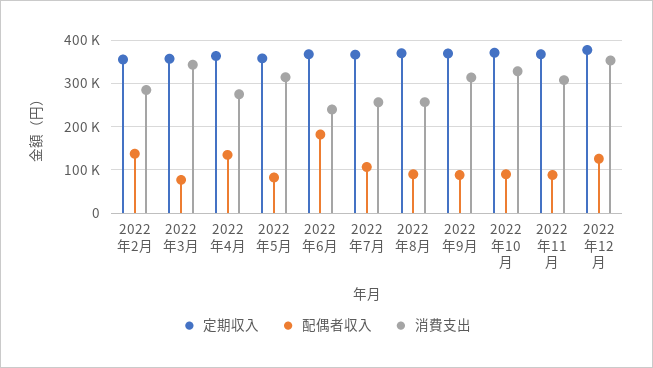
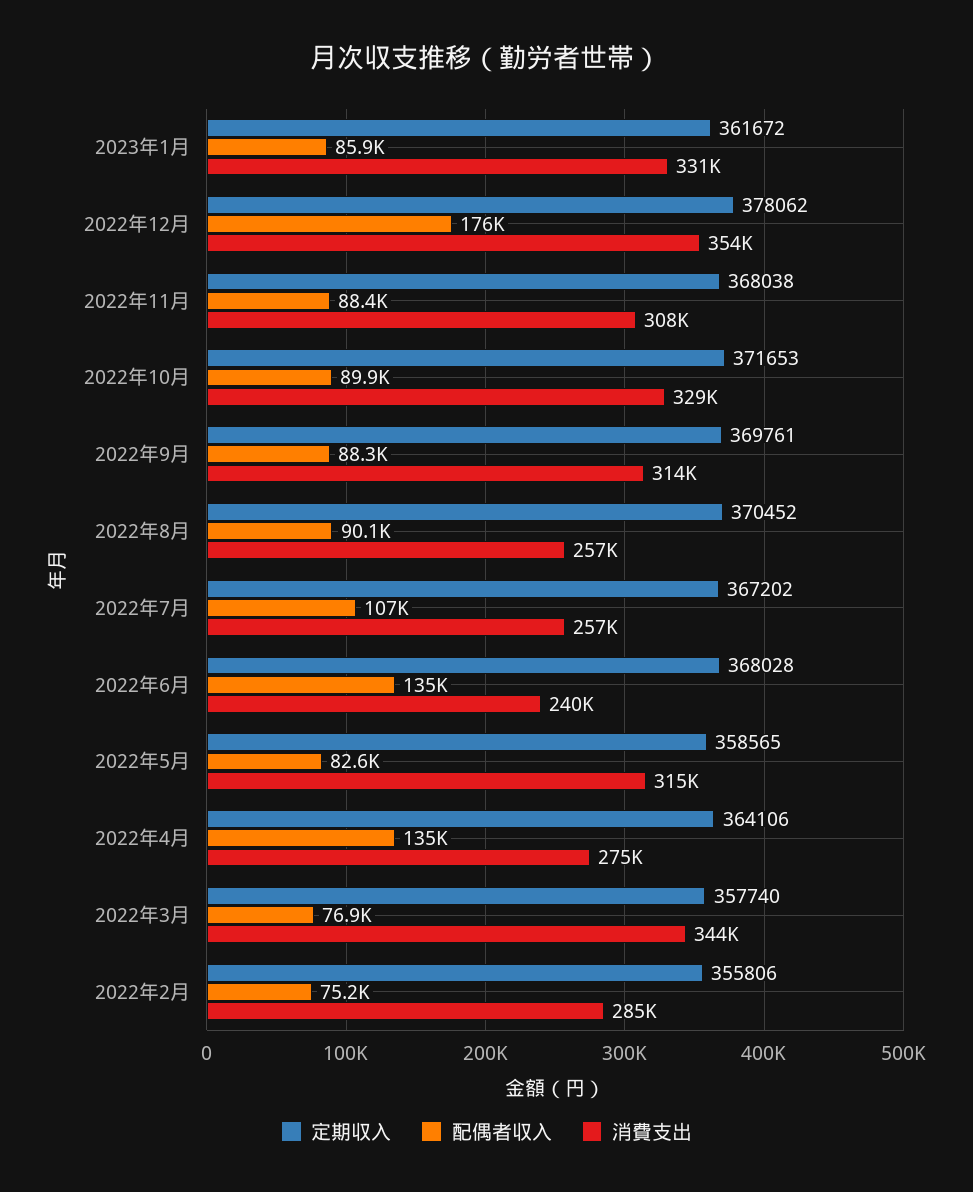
配偶者収入, 2022年2月: 140000 -> 75200
配偶者収入, 2022年6月: 180000 -> 135000
配偶者収入, 2022年12月: 120000 -> 176000
定期収入, 2023年1月: none -> 361672
配偶者収入, 2023年1月: none -> 85900
消費支出, 2023年1月: none -> 331000

